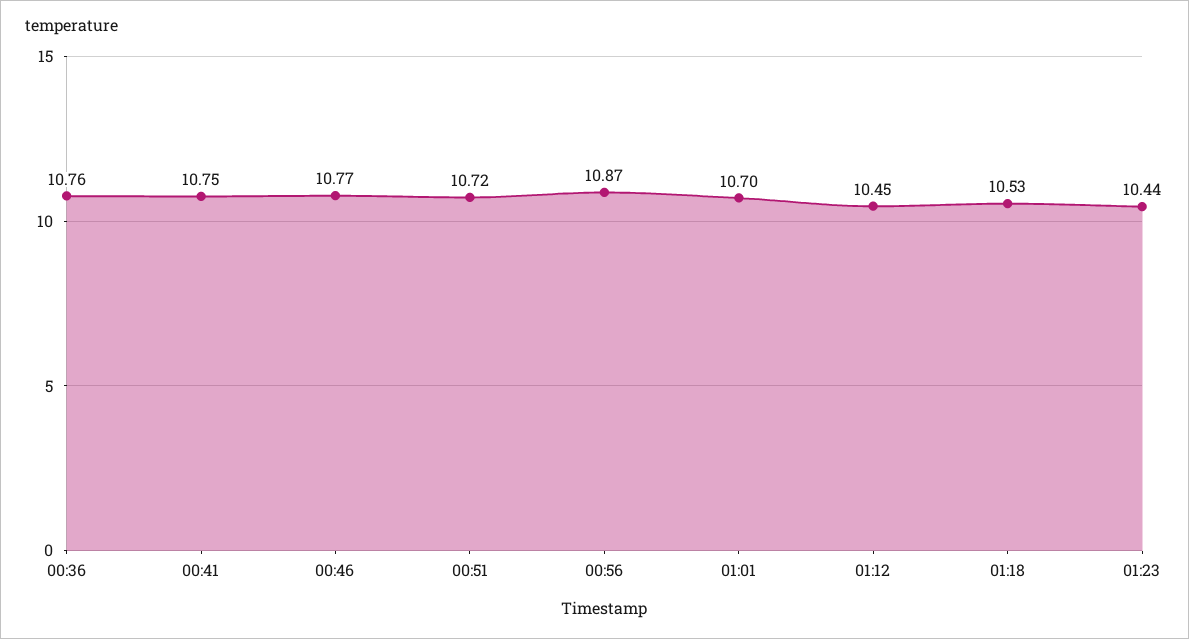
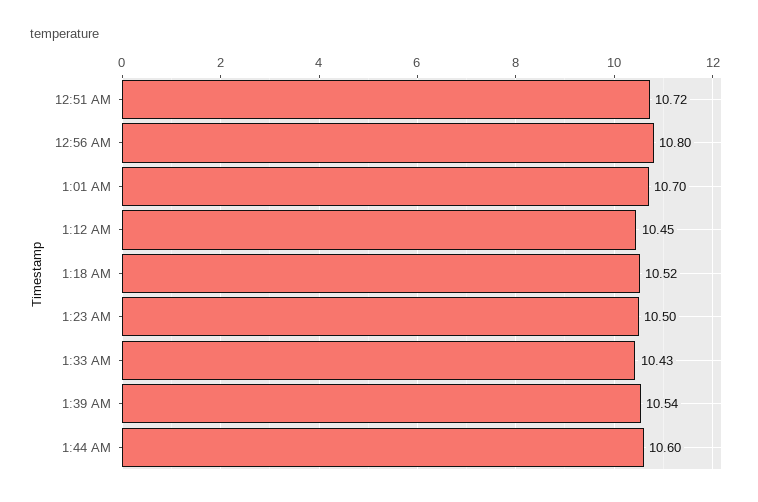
00:36: 10.76 -> none
00:41: 10.75 -> none
00:46: 10.77 -> none
00:56: 10.87 -> 10.8
01:18: 10.53 -> 10.52
01:23: 10.44 -> 10.5
1:33 AM: none -> 10.43
1:39 AM: none -> 10.54
1:44 AM: none -> 10.6

